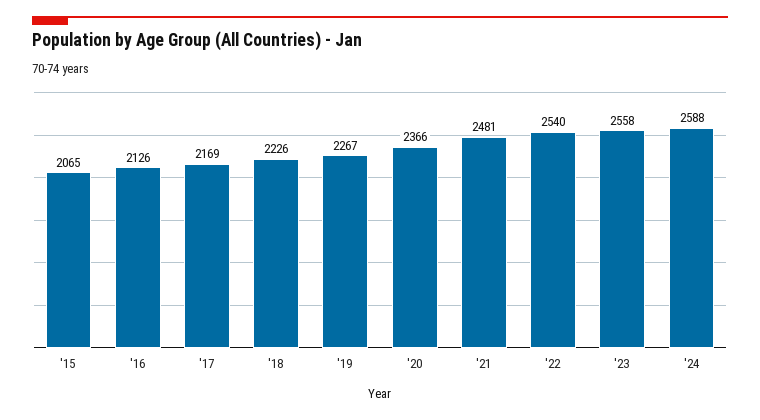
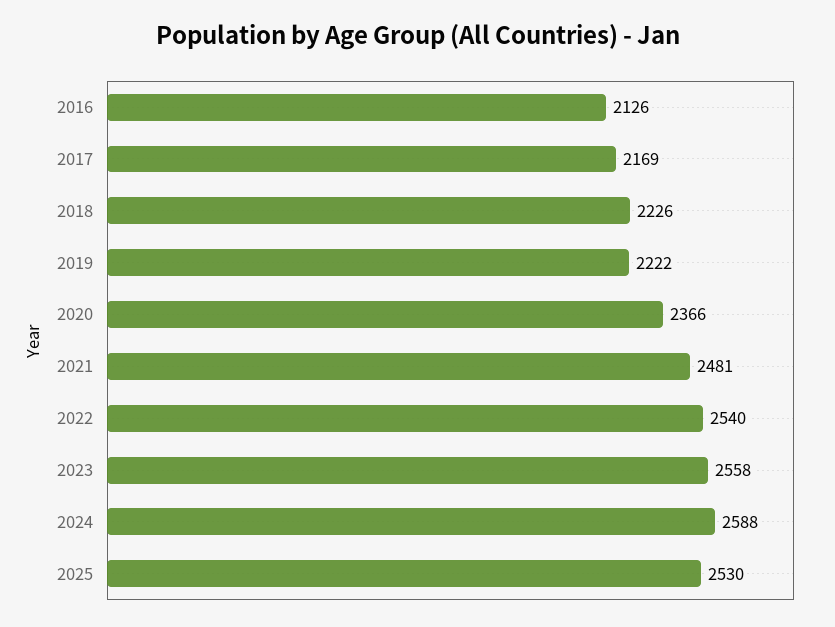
'15: 2065 -> none
'19: 2267 -> 2222
2025: none -> 2530

